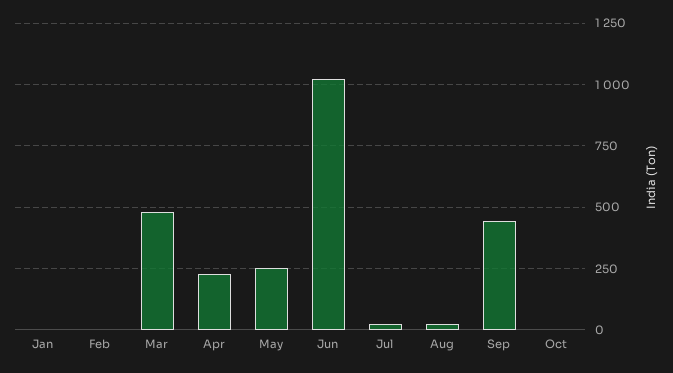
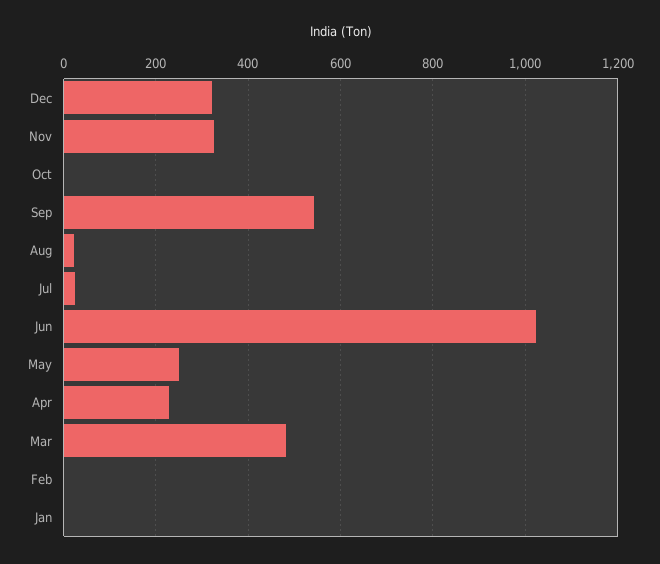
Sep: 450 -> 540
Dec: none -> 320
Nov: none -> 320

